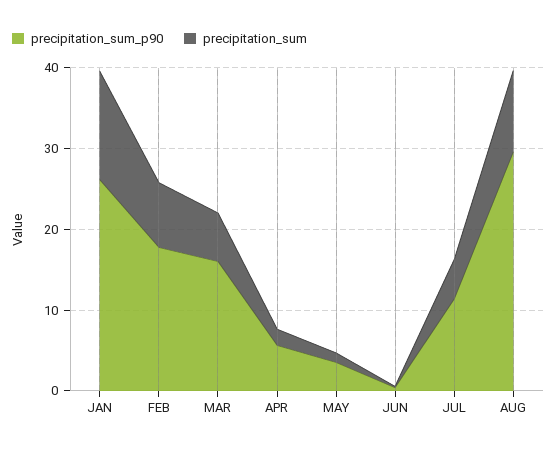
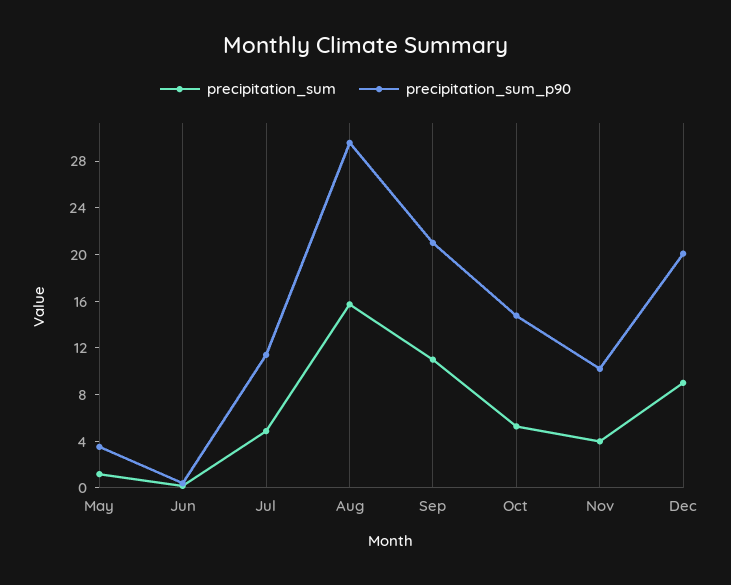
precipitation_sum_p90, JAN: 26 -> none
precipitation_sum, JAN: 14 -> none
precipitation_sum_p90, FEB: 18 -> none
precipitation_sum, FEB: 8 -> none
precipitation_sum_p90, MAR: 16 -> none
precipitation_sum, MAR: 6 -> none
precipitation_sum_p90, APR: 6 -> none
precipitation_sum, APR: 2 -> none
precipitation_sum, AUG: 10 -> 16
precipitation_sum, Sep: none -> 11
precipitation_sum_p90, Sep: none -> 21
precipitation_sum, Oct: none -> 5
precipitation_sum_p90, Oct: none -> 15
precipitation_sum, Nov: none -> 4
precipitation_sum_p90, Nov: none -> 10
precipitation_sum, Dec: none -> 9
precipitation_sum_p90, Dec: none -> 20

